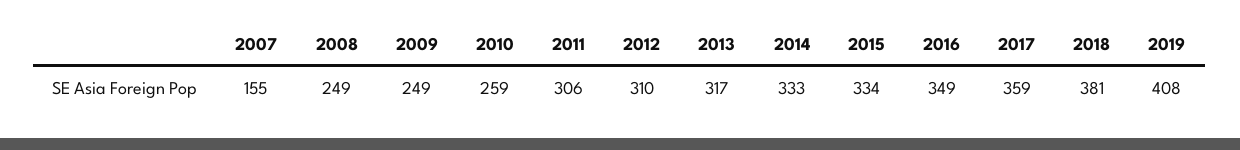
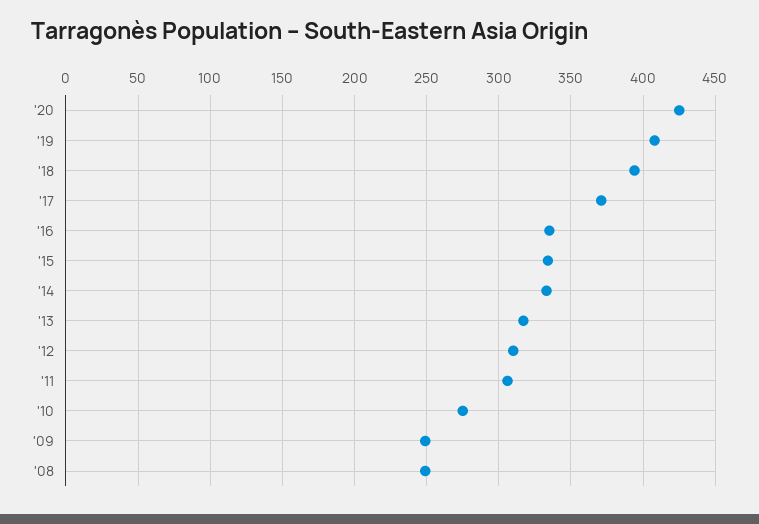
2007: 155 -> none
2010: 259 -> 275
2016: 349 -> 335
2017: 359 -> 370
2018: 381 -> 395
'20: none -> 425

